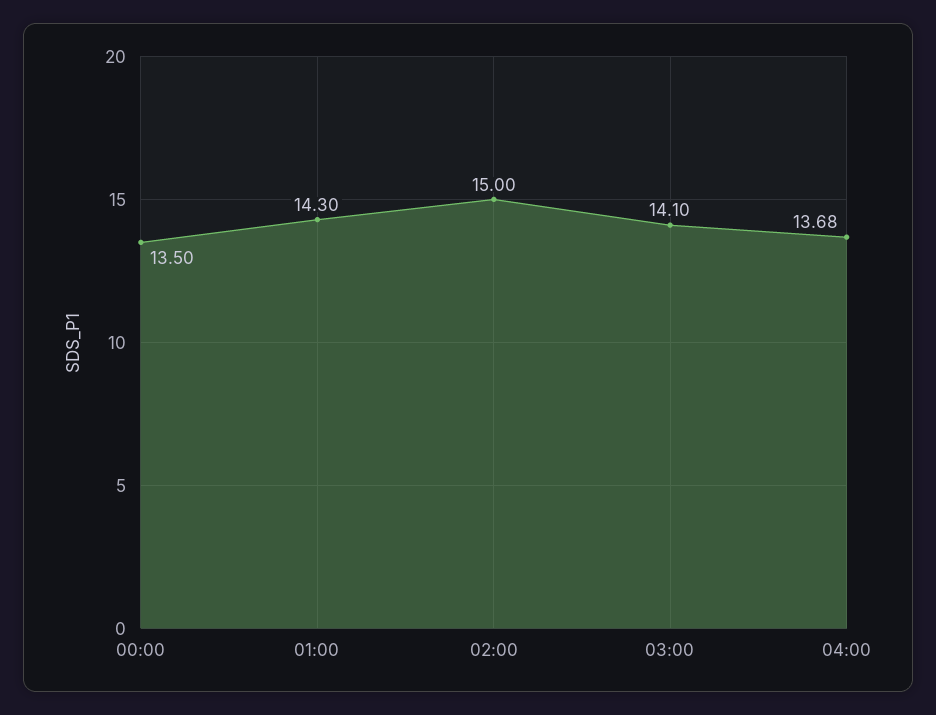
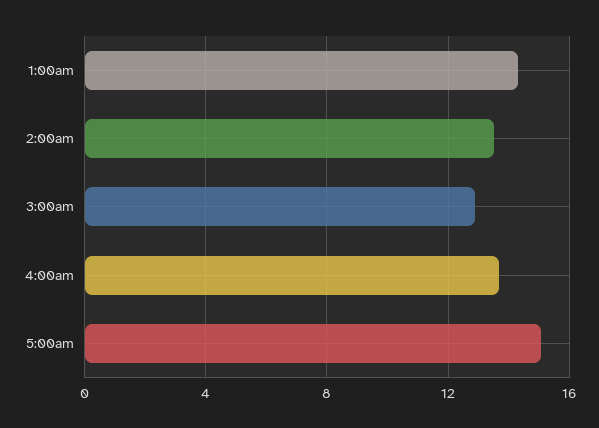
00:00: 13.5 -> none
02:00: 15 -> 13.5
03:00: 14.1 -> 13
5:00am: none -> 15

